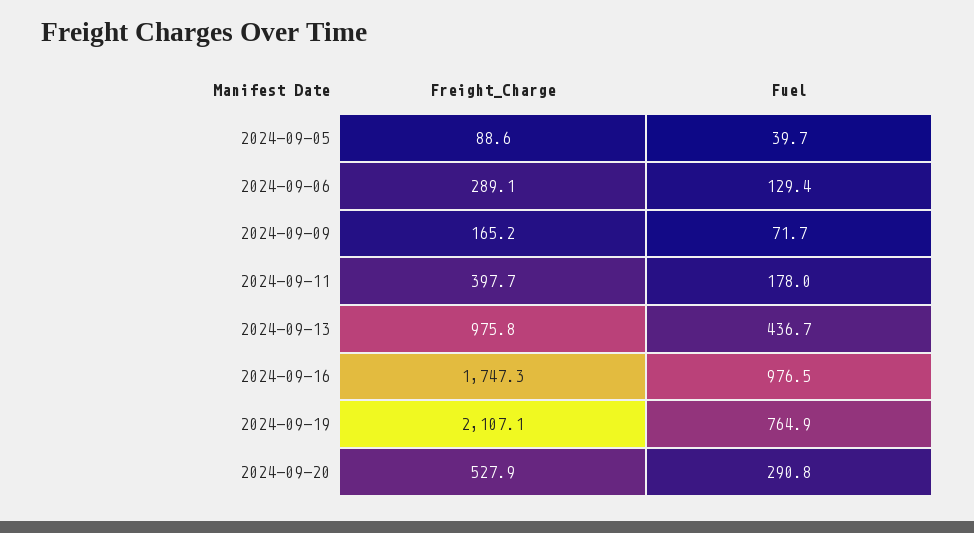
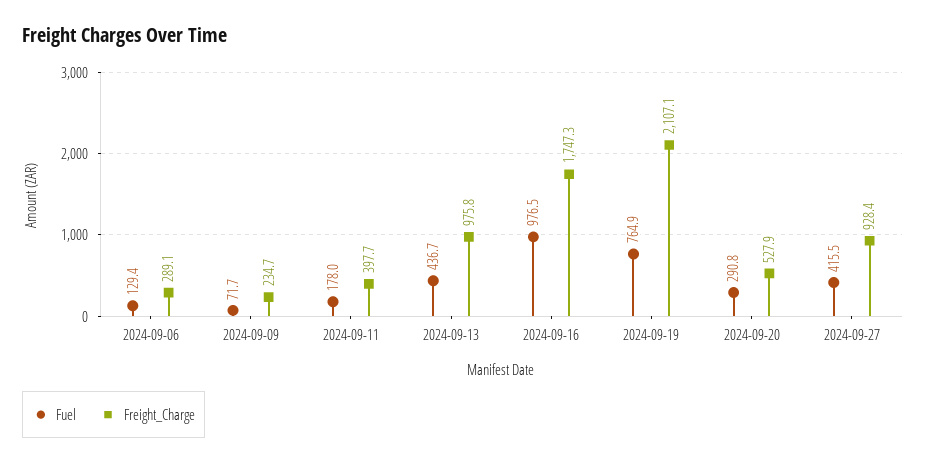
Freight_Charge, 2024-09-05: 88.6 -> none
Fuel, 2024-09-05: 39.7 -> none
Freight_Charge, 2024-09-09: 165.2 -> 234.7
Fuel, 2024-09-27: none -> 415.5
Freight_Charge, 2024-09-27: none -> 928.4

